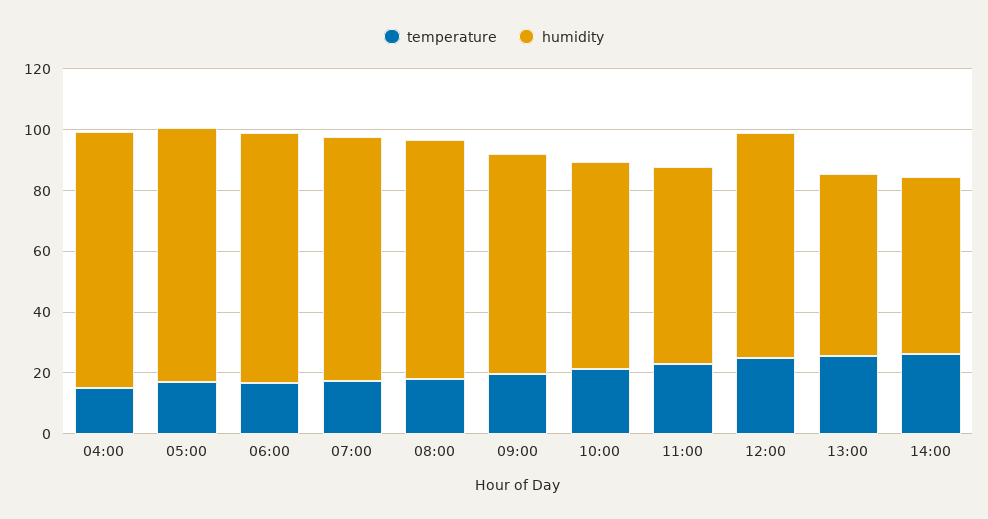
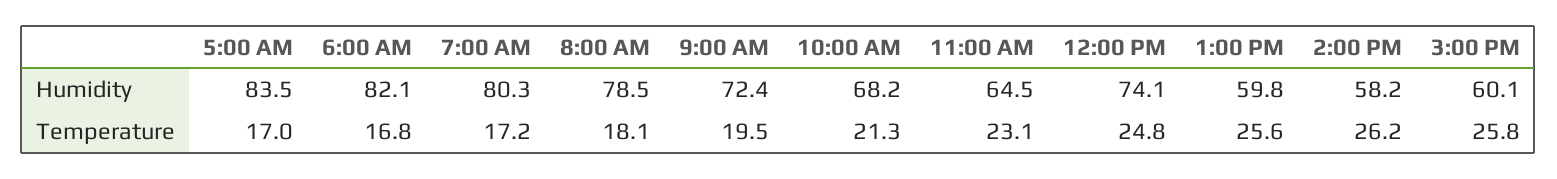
temperature, 04:00: 15 -> none
humidity, 04:00: 85 -> none
humidity, 3:00 PM: none -> 60.1
temperature, 3:00 PM: none -> 25.8

